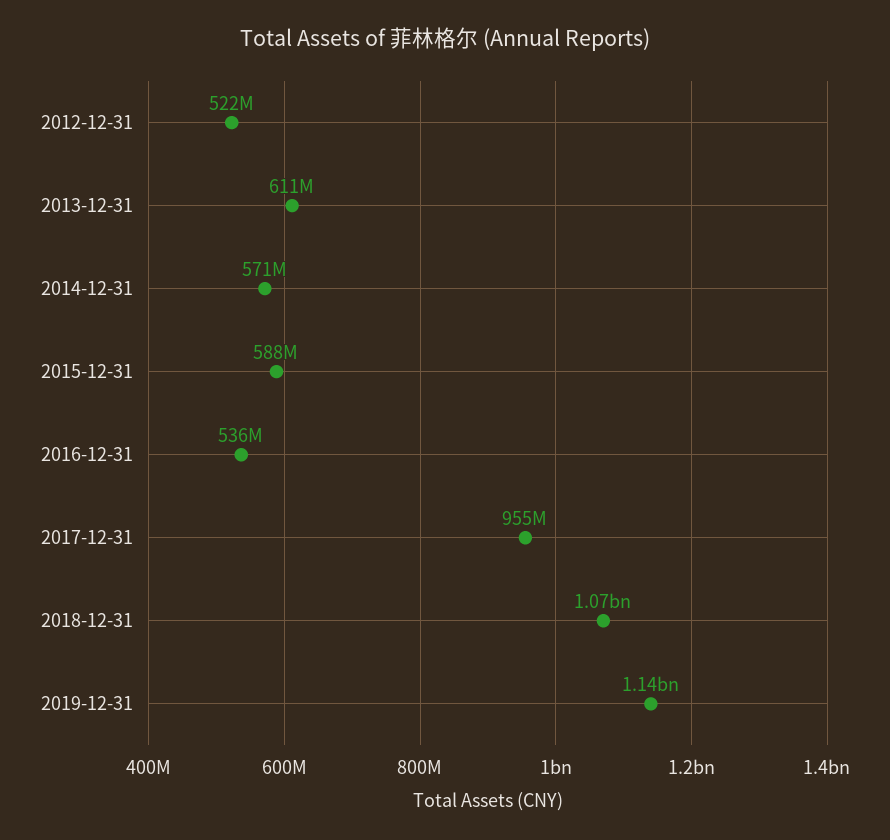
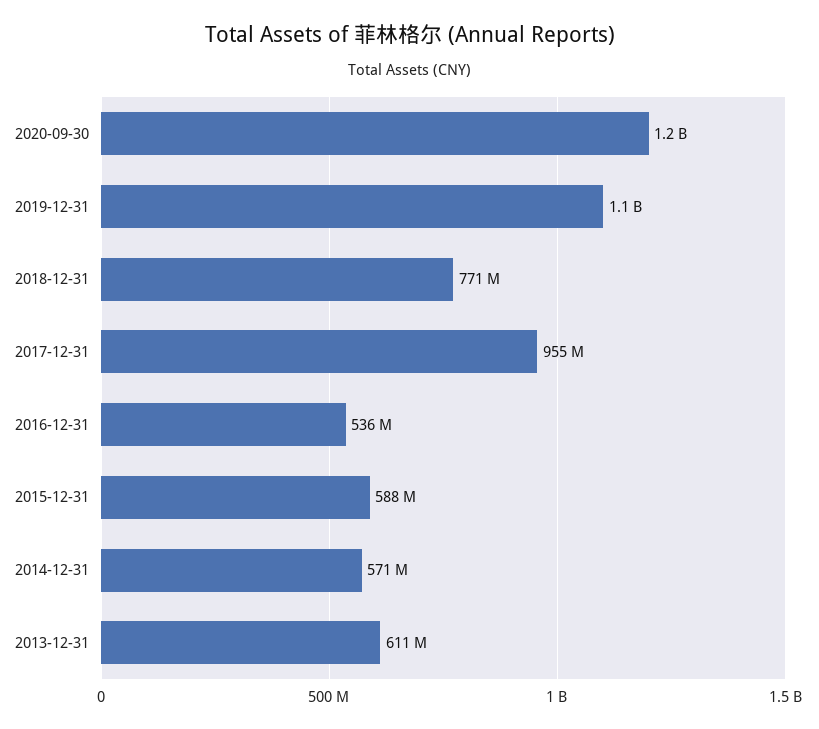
2012-12-31: 522000000 -> none
2018-12-31: 1070000000 -> 771000000
2020-09-30: none -> 1200000000

